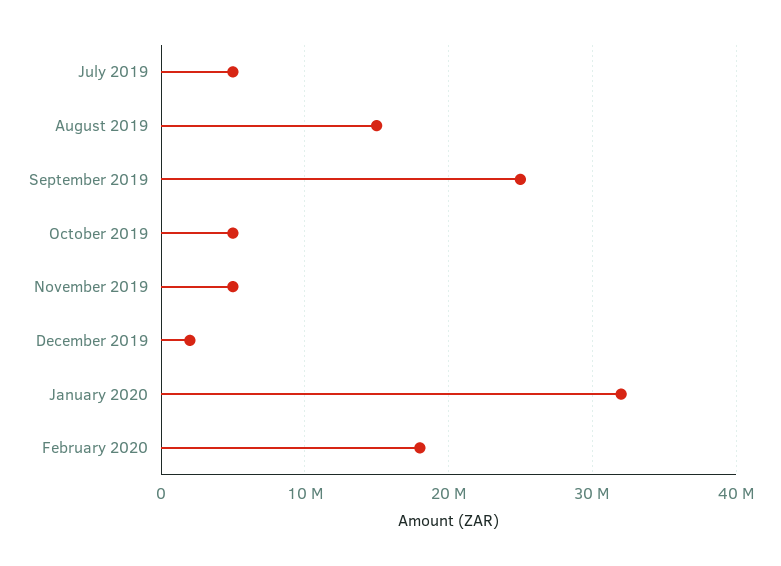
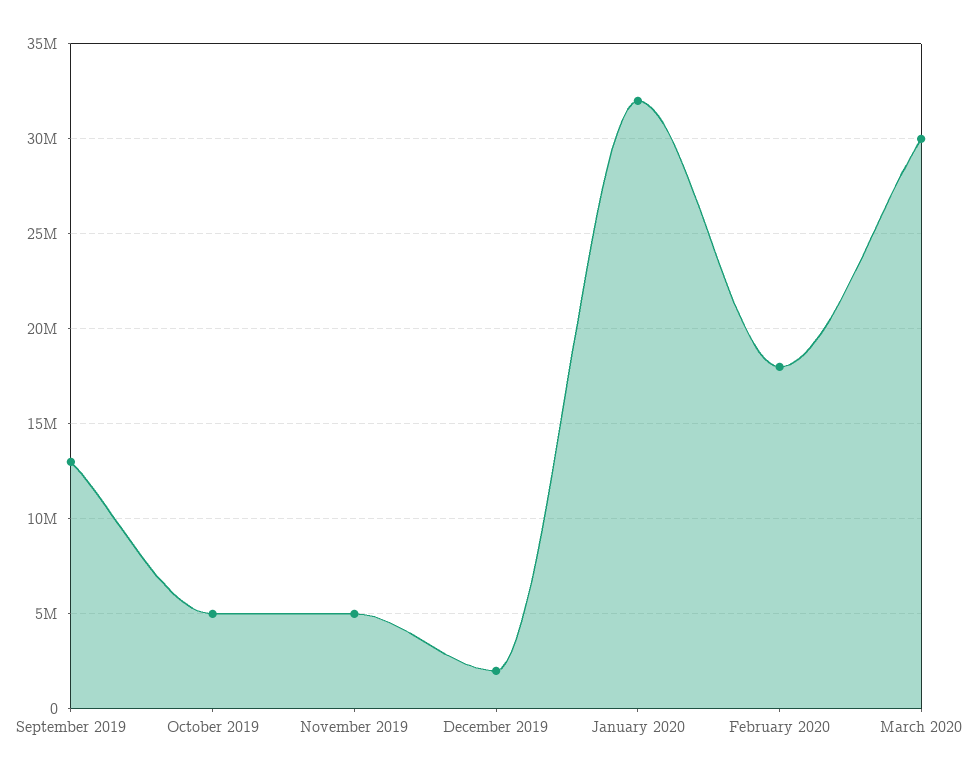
July 2019: 5000000 -> none
August 2019: 15000000 -> none
September 2019: 25000000 -> 13000000
March 2020: none -> 30000000

